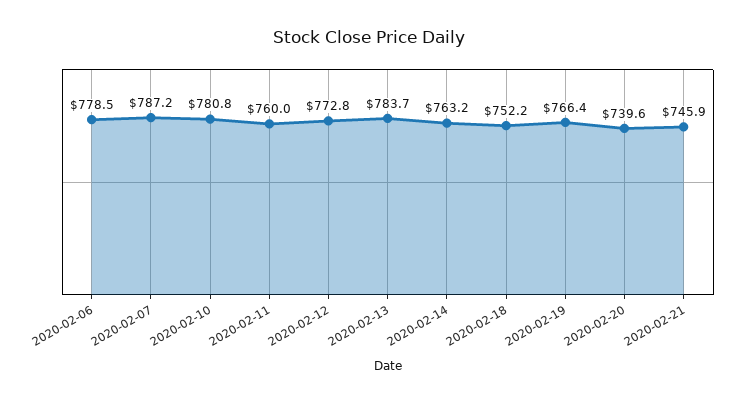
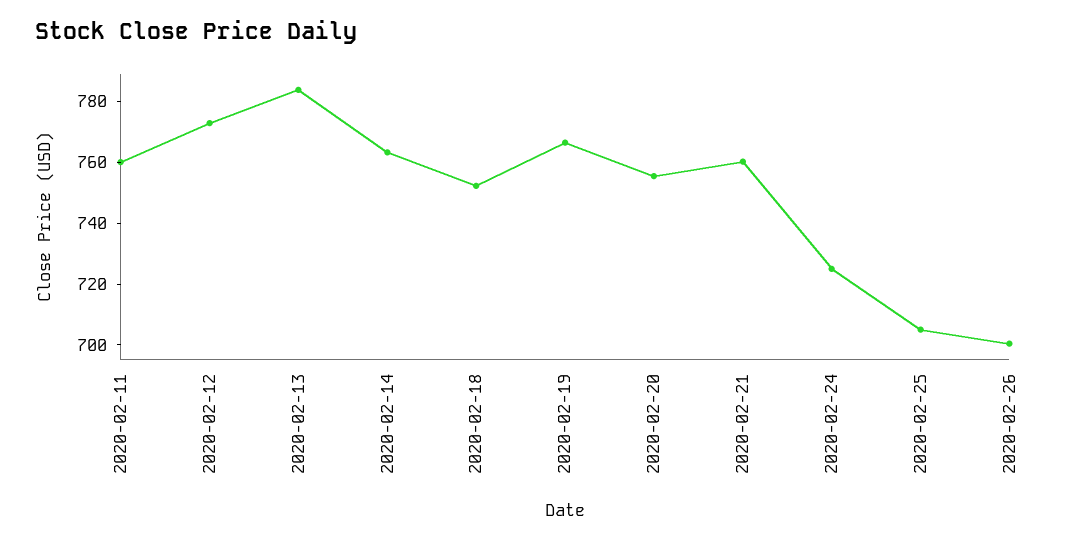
2020-02-06: 778.5 -> none
2020-02-07: 787.2 -> none
2020-02-10: 780.8 -> none
2020-02-20: 739.6 -> 755
2020-02-21: 745.9 -> 760
2020-02-24: none -> 725
2020-02-25: none -> 705
2020-02-26: none -> 700

